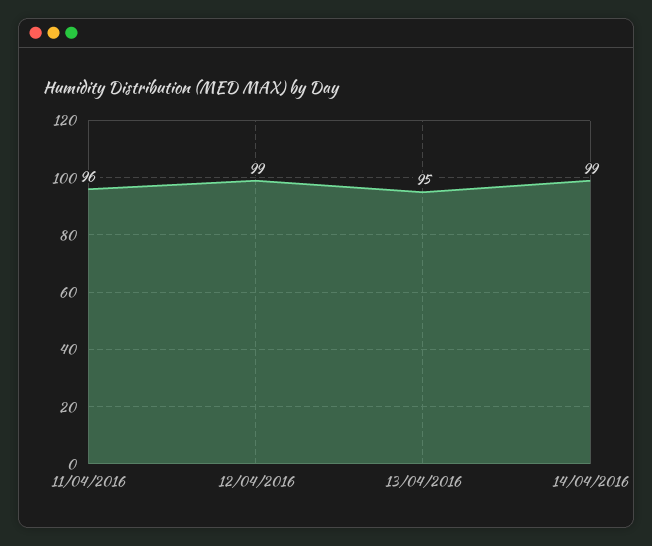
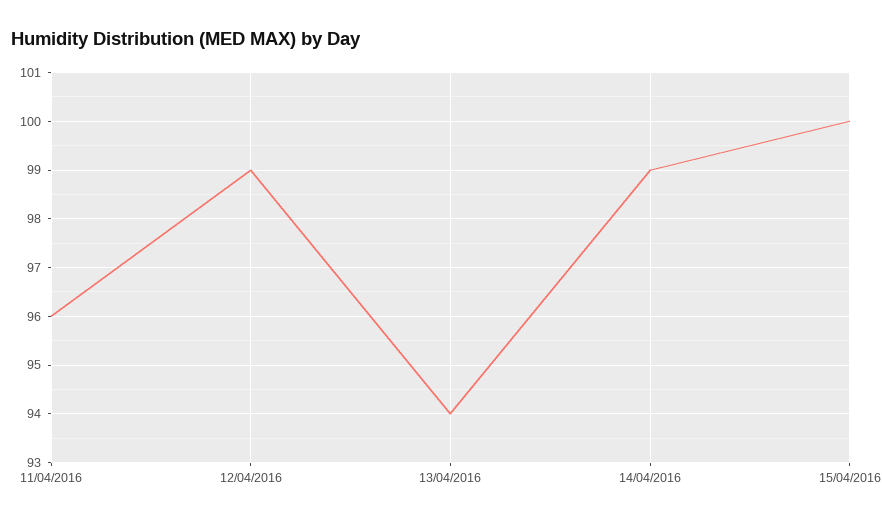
13/04/2016: 95 -> 94
15/04/2016: none -> 100

